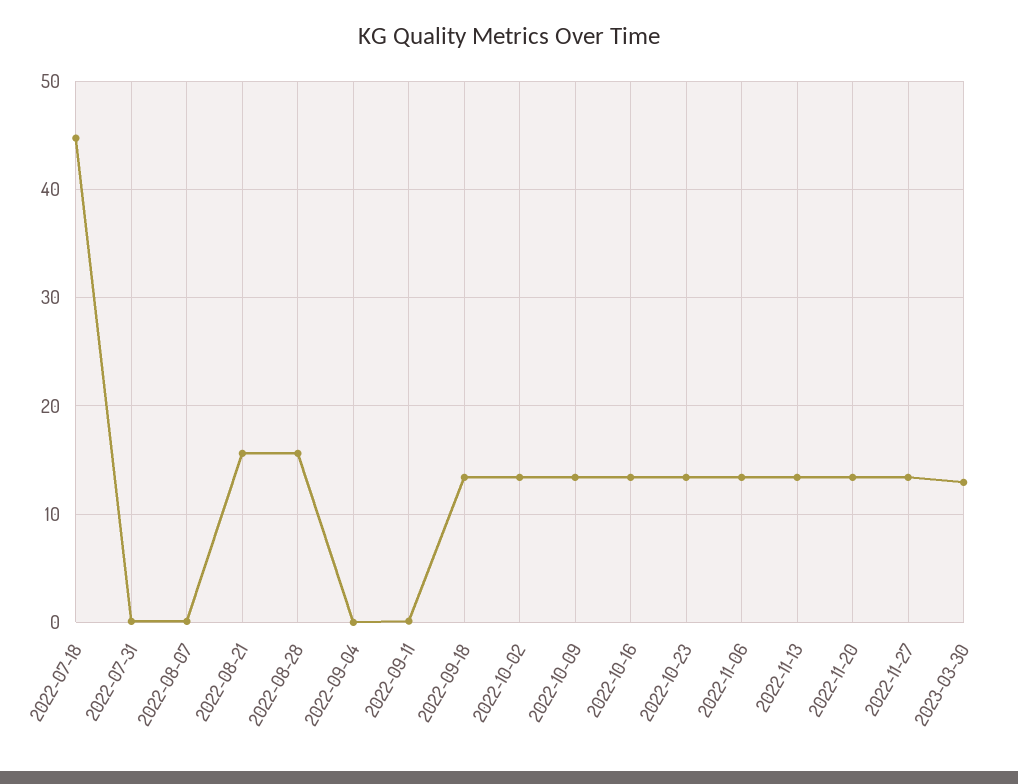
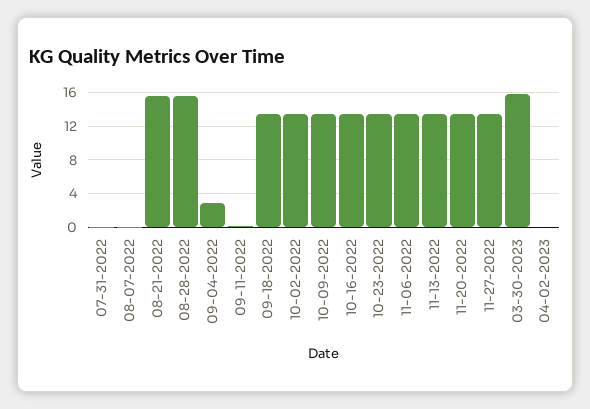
2022-07-18: 45 -> none
2022-09-04: 0 -> 3
2023-03-30: 13 -> 16
04-02-2023: none -> 0

